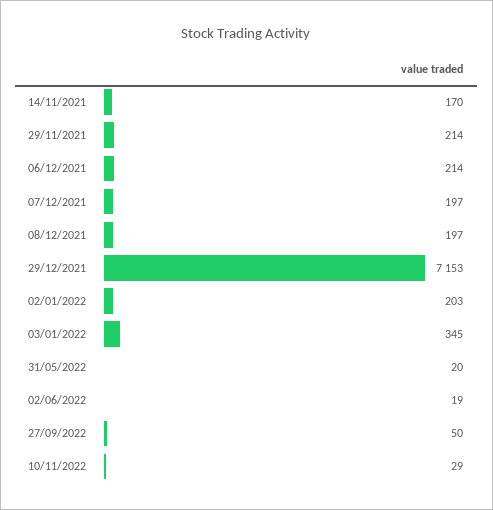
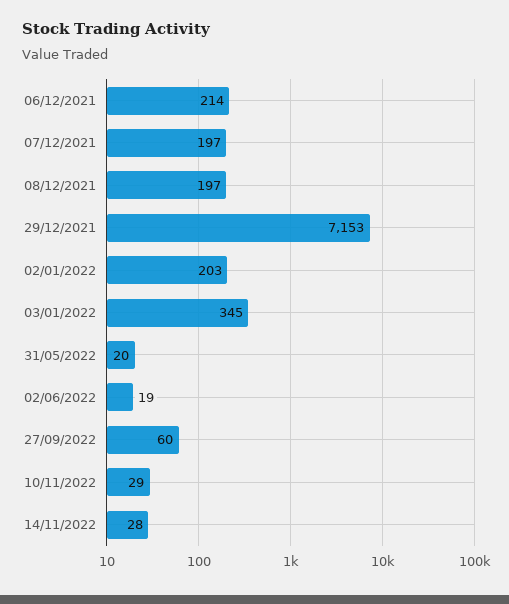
14/11/2021: 170 -> none
29/11/2021: 214 -> none
27/09/2022: 50 -> 60
14/11/2022: none -> 28

